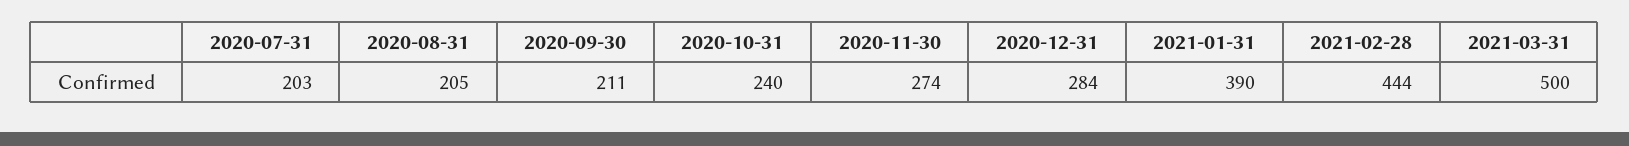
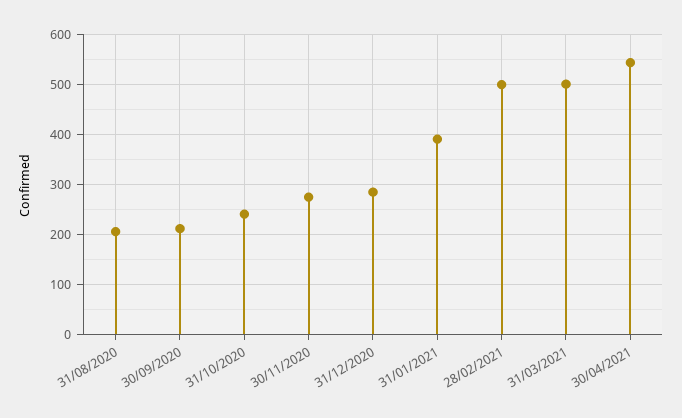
2020-07-31: 203 -> none
2021-02-28: 444 -> 500
30/04/2021: none -> 540

